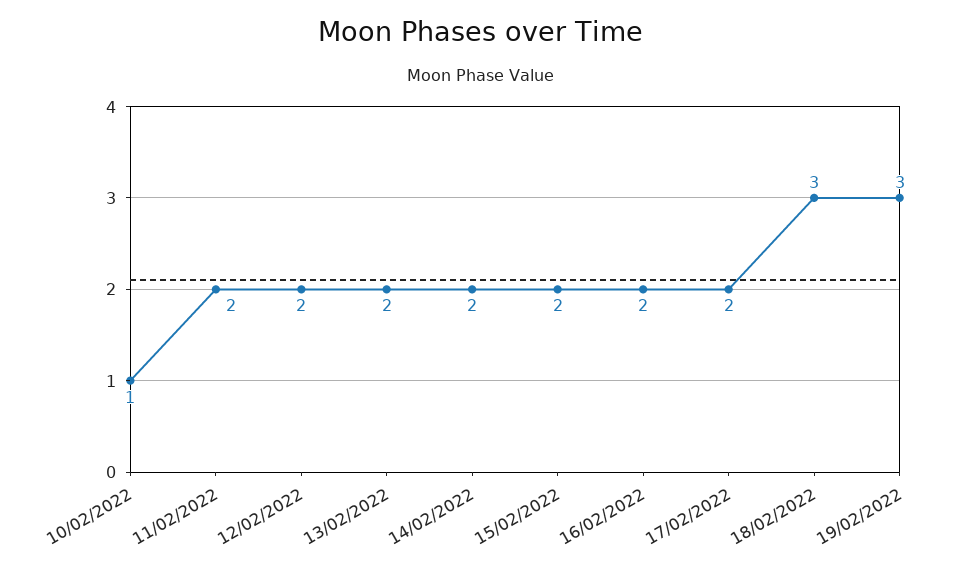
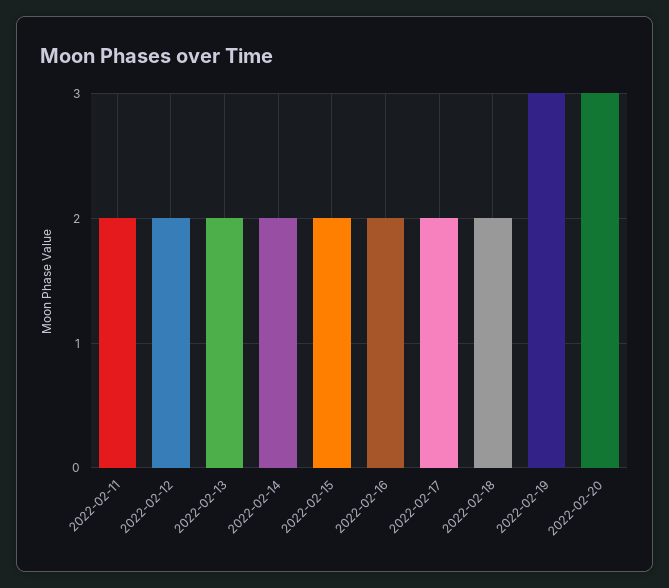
10/02/2022: 1 -> none
18/02/2022: 3 -> 2
2022-02-20: none -> 3

